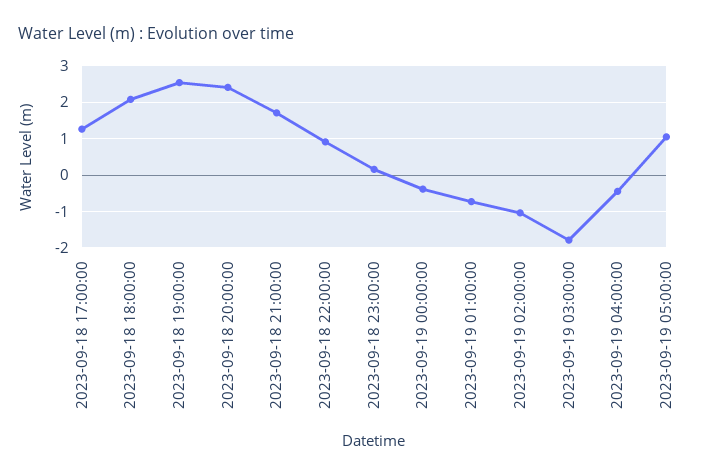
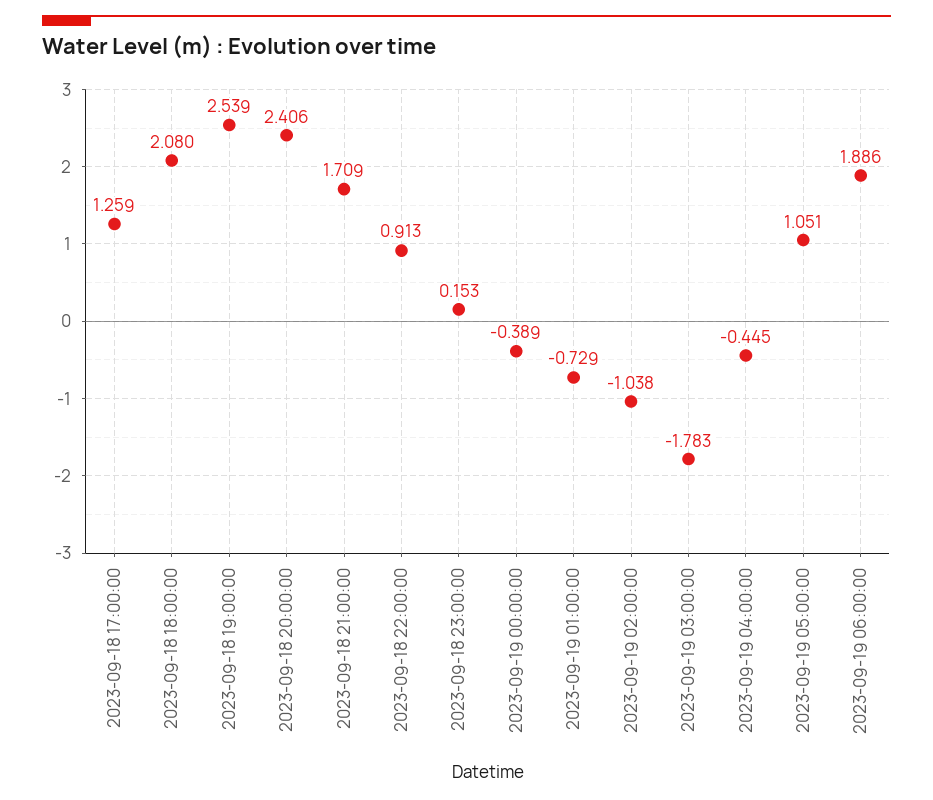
2023-09-19 06:00:00: none -> 1.886

